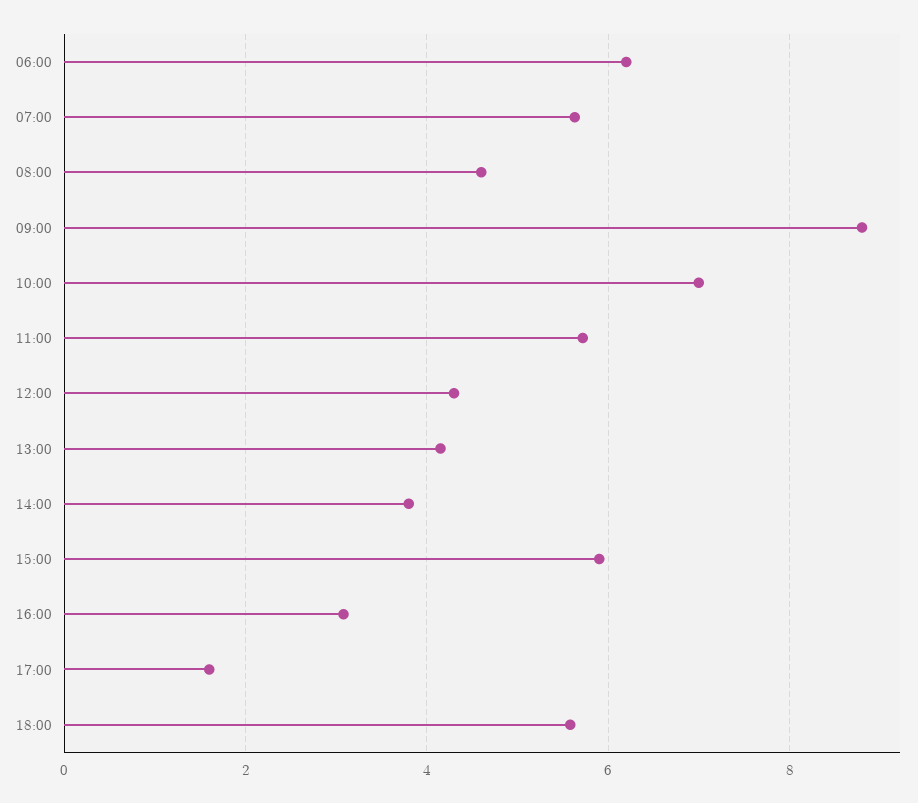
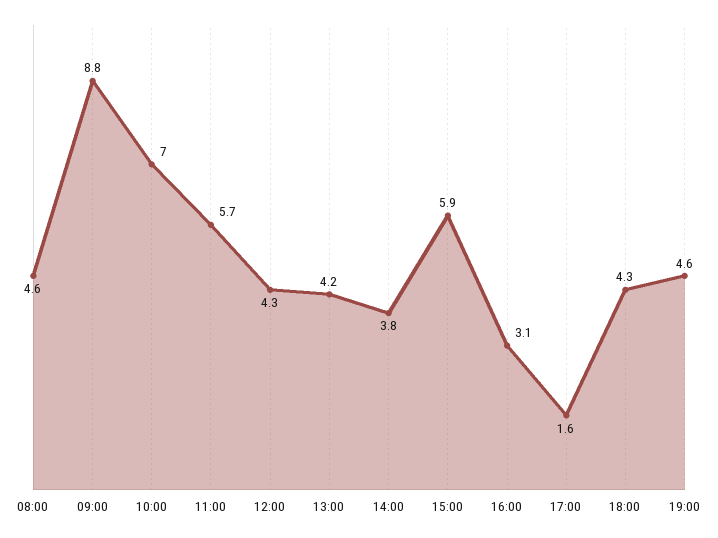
06:00: 6.2 -> none
07:00: 5.6 -> none
18:00: 5.6 -> 4.3
19:00: none -> 4.6

